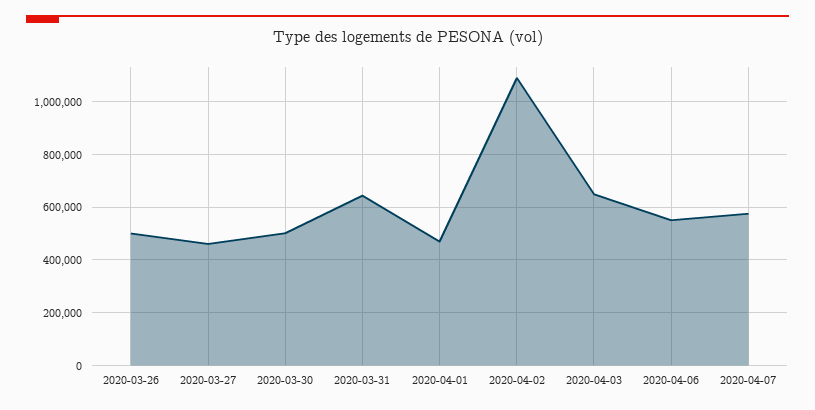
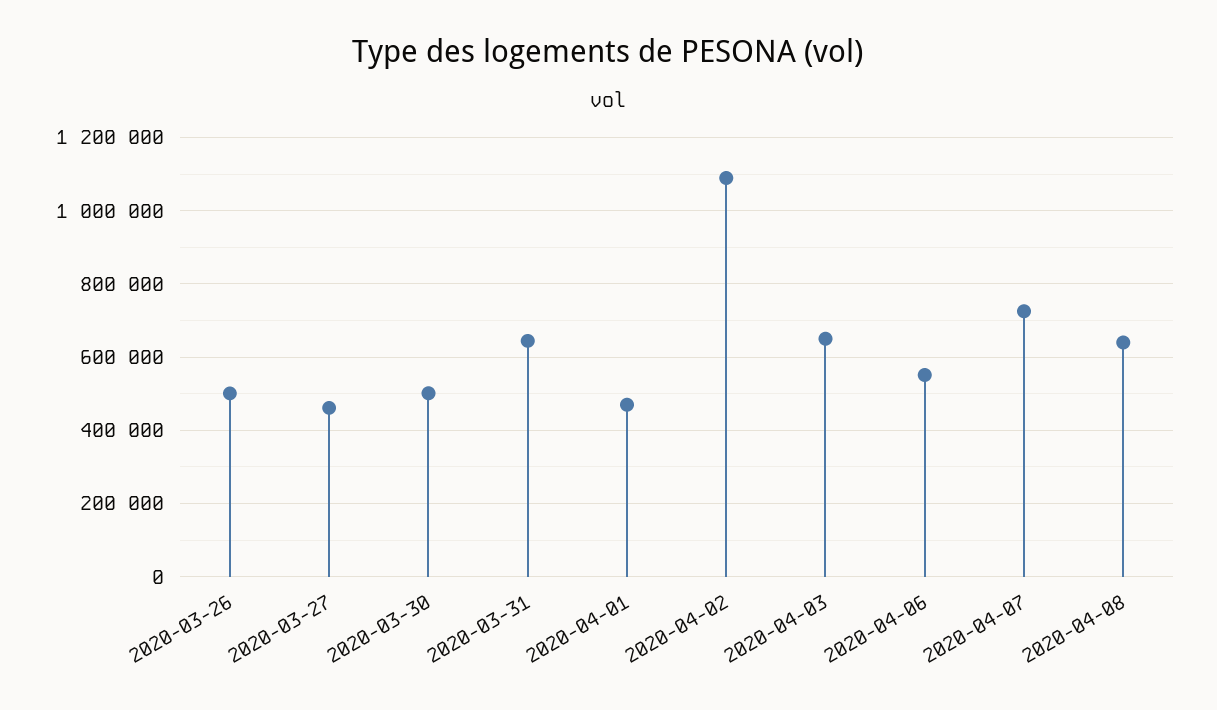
2020-04-07: 575000 -> 720000
2020-04-08: none -> 640000

